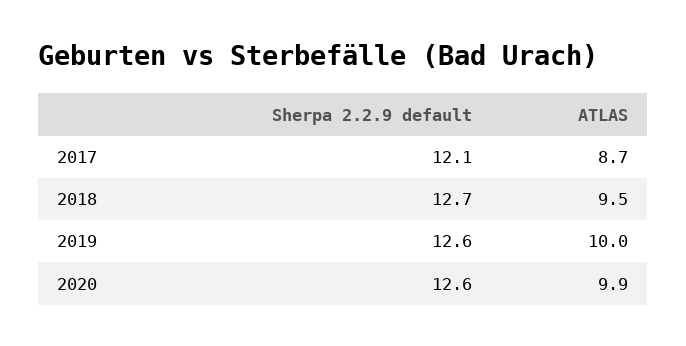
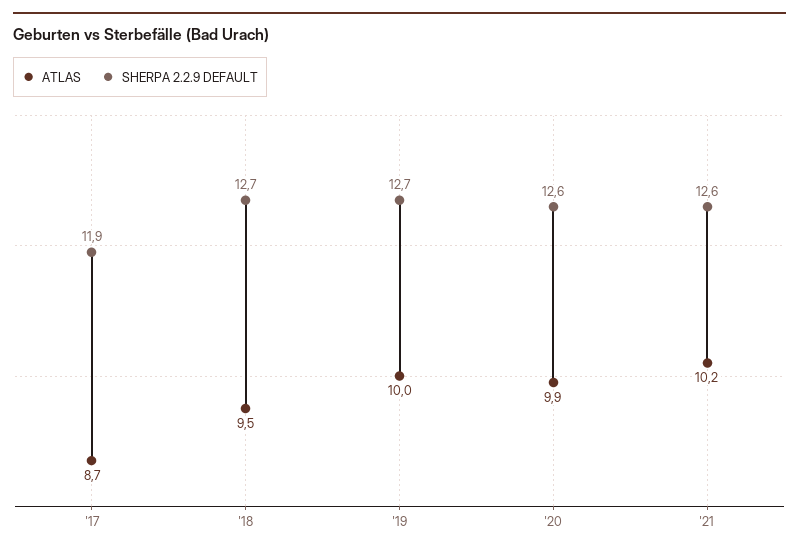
Sherpa 2.2.9 default, 2017: 12.1 -> 11.9
Sherpa 2.2.9 default, 2019: 12.6 -> 12.7
ATLAS, '21: none -> 10.2
Sherpa 2.2.9 default, '21: none -> 12.6

